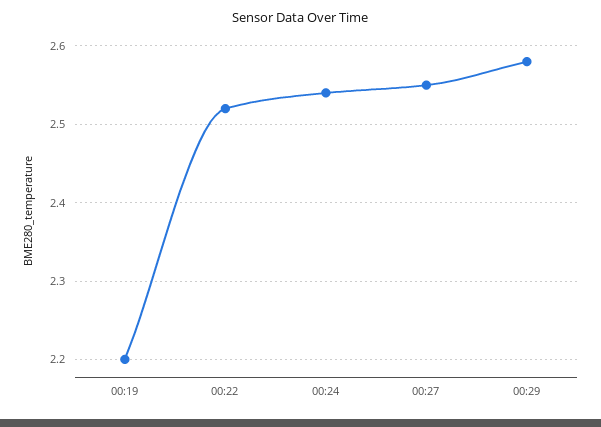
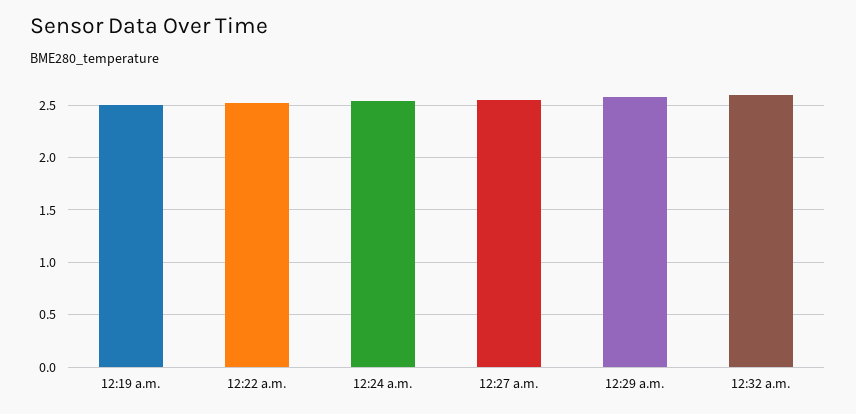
00:19: 2.2 -> 2.5
12:32 a.m.: none -> 2.6

